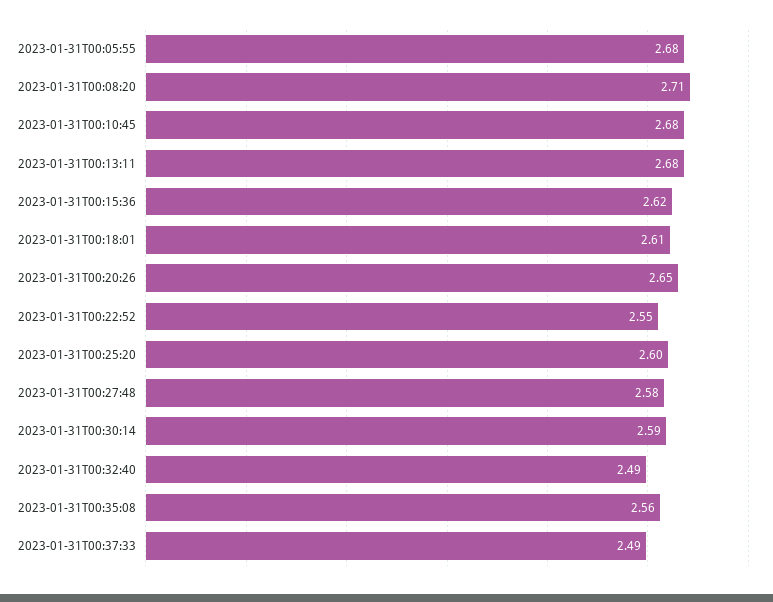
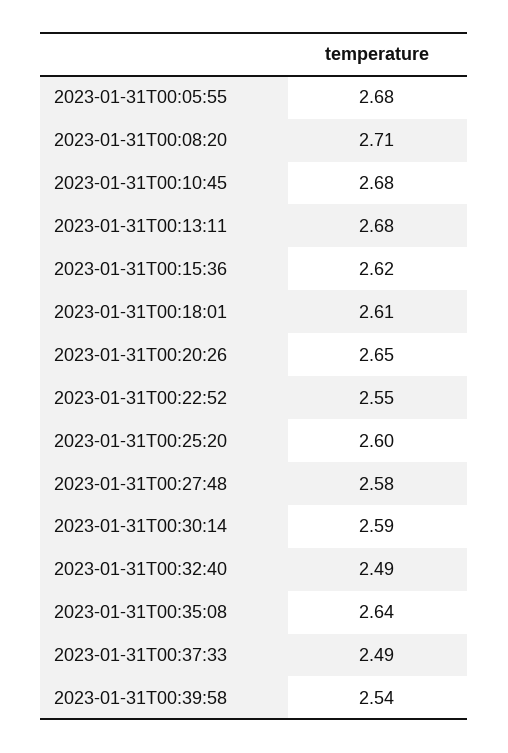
2023-01-31T00:35:08: 2.56 -> 2.64
2023-01-31T00:39:58: none -> 2.54

